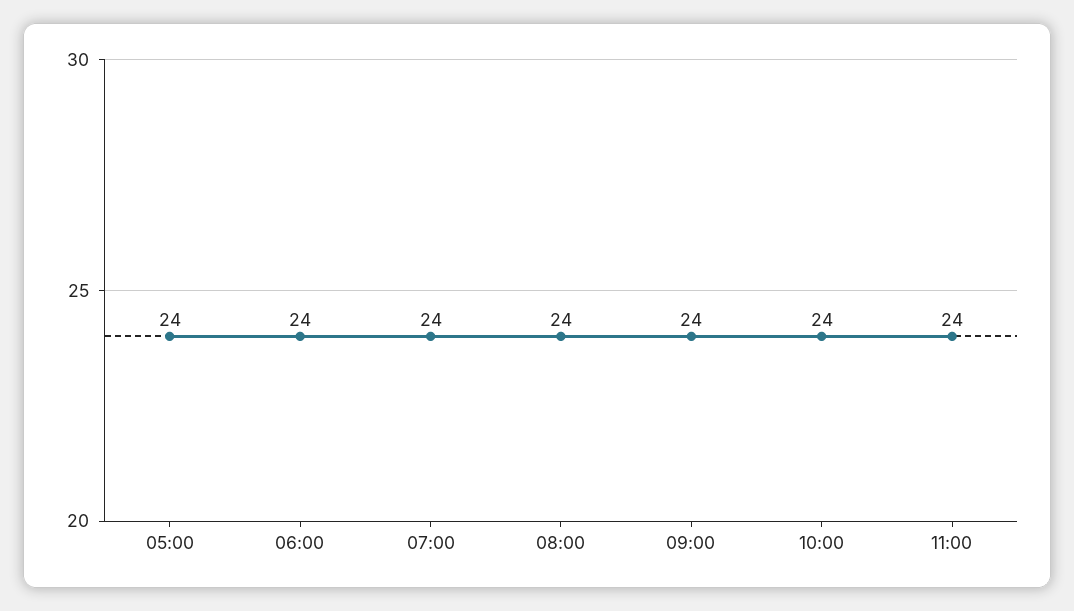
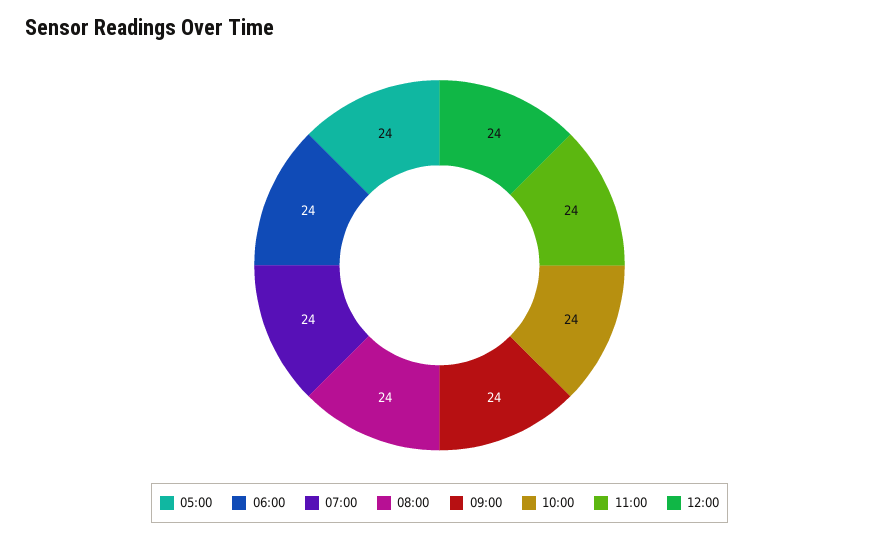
12:00: none -> 24

